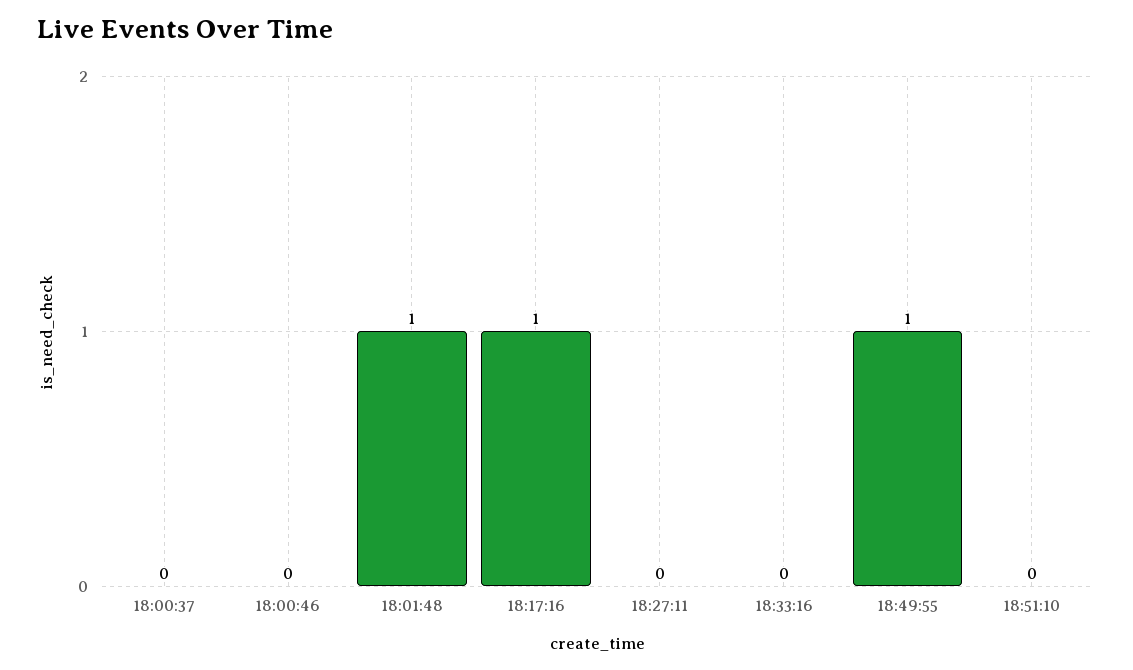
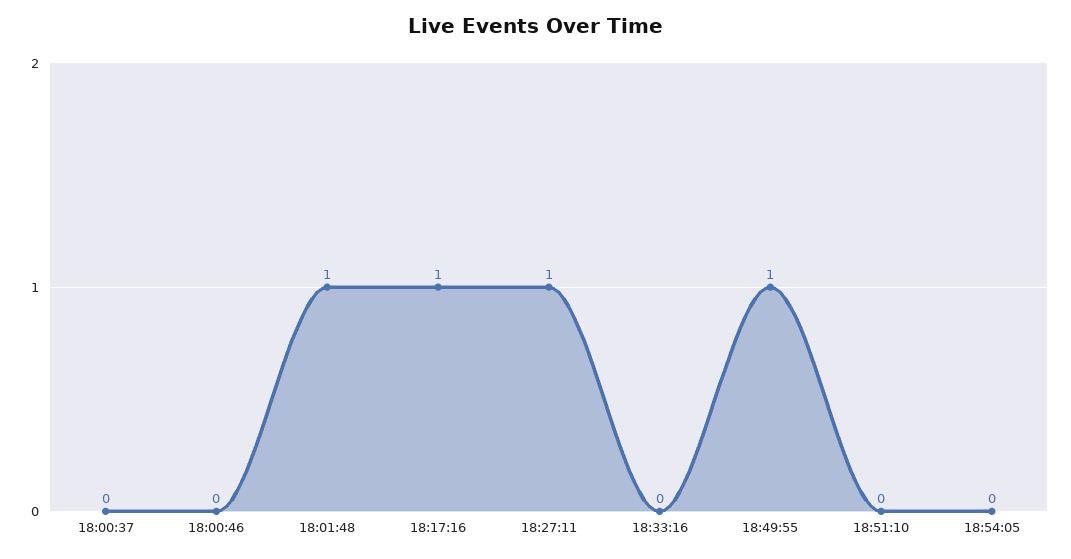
18:27:11: 0 -> 1
18:54:05: none -> 0

